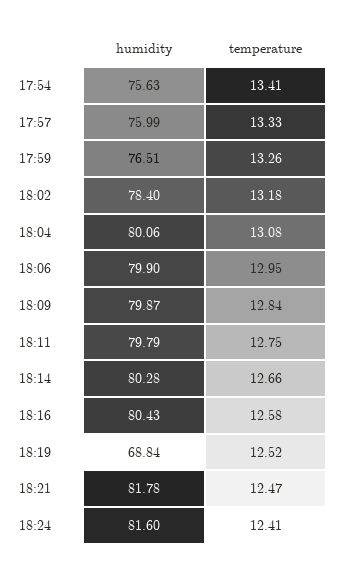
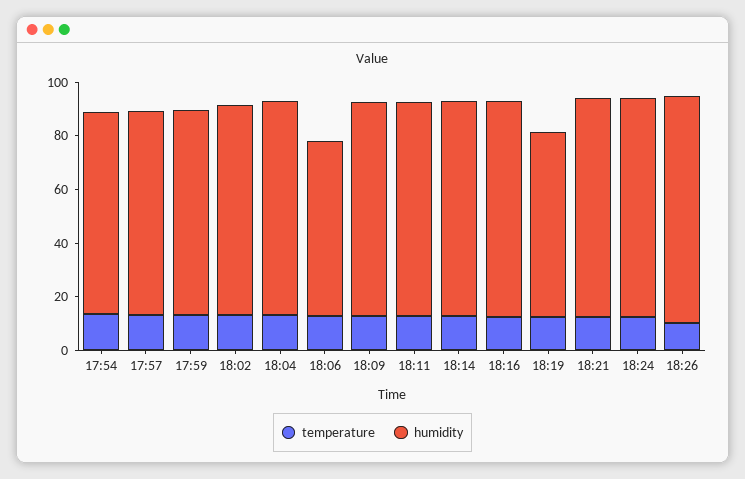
humidity, 18:06: 79.9 -> 65
temperature, 18:26: none -> 10
humidity, 18:26: none -> 85

